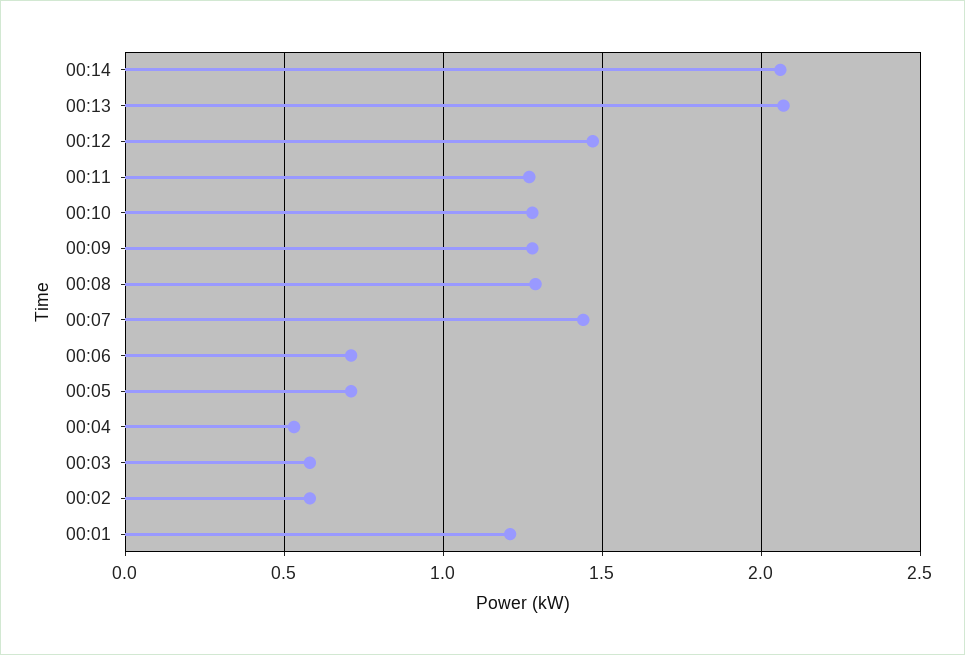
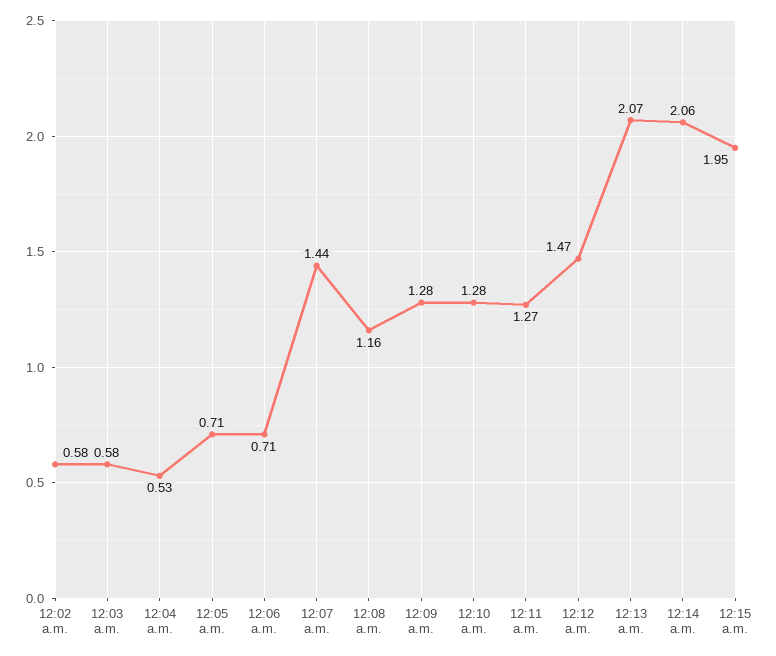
00:08: 1.3 -> 1.16
00:01: 1.2 -> none
12:15 a.m.: none -> 1.95

